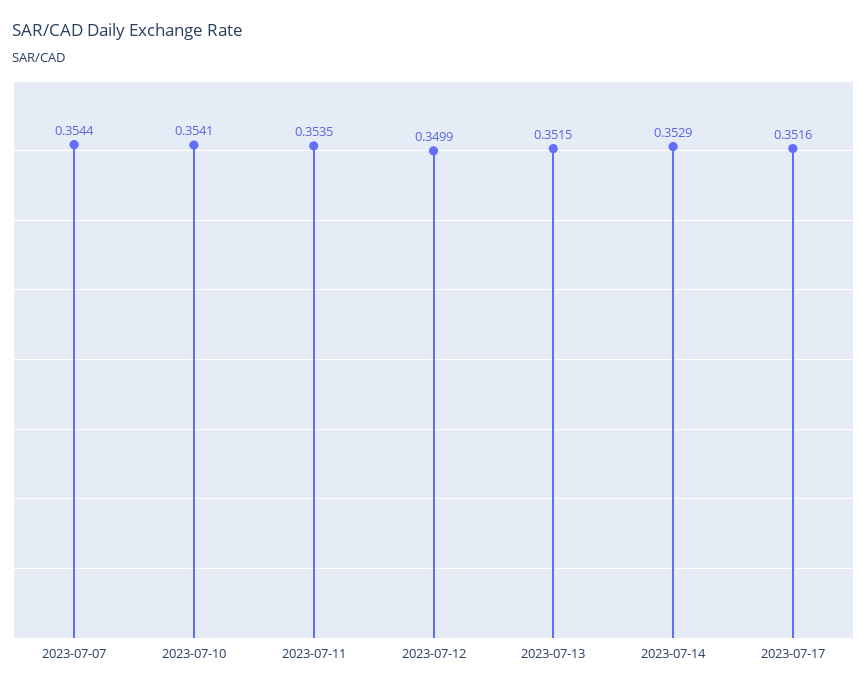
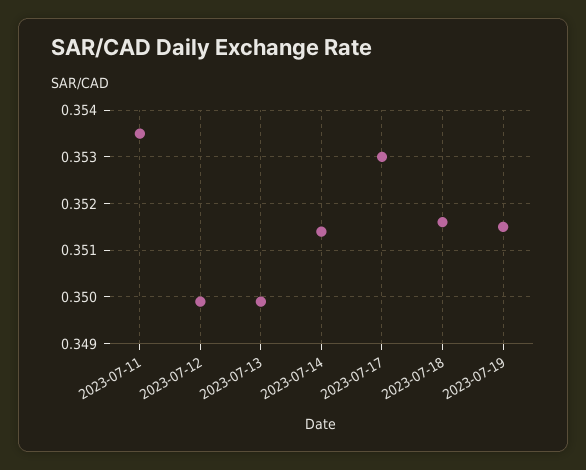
2023-07-07: 0.3544 -> none
2023-07-10: 0.3541 -> none
2023-07-13: 0.3515 -> 0.35
2023-07-14: 0.3529 -> 0.3515
2023-07-17: 0.3516 -> 0.353
2023-07-18: none -> 0.3515
2023-07-19: none -> 0.3515

